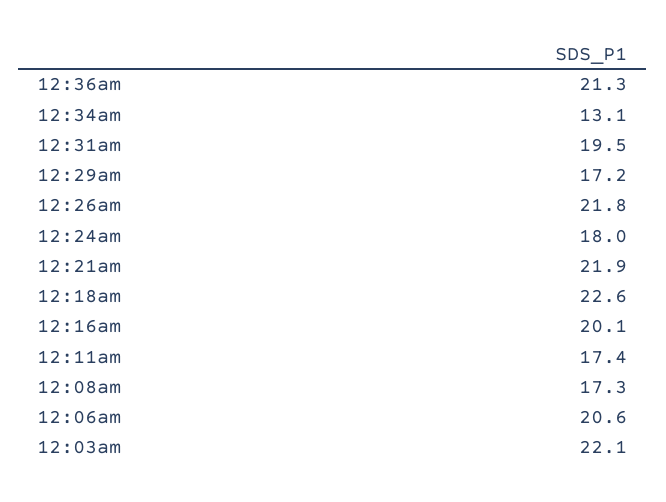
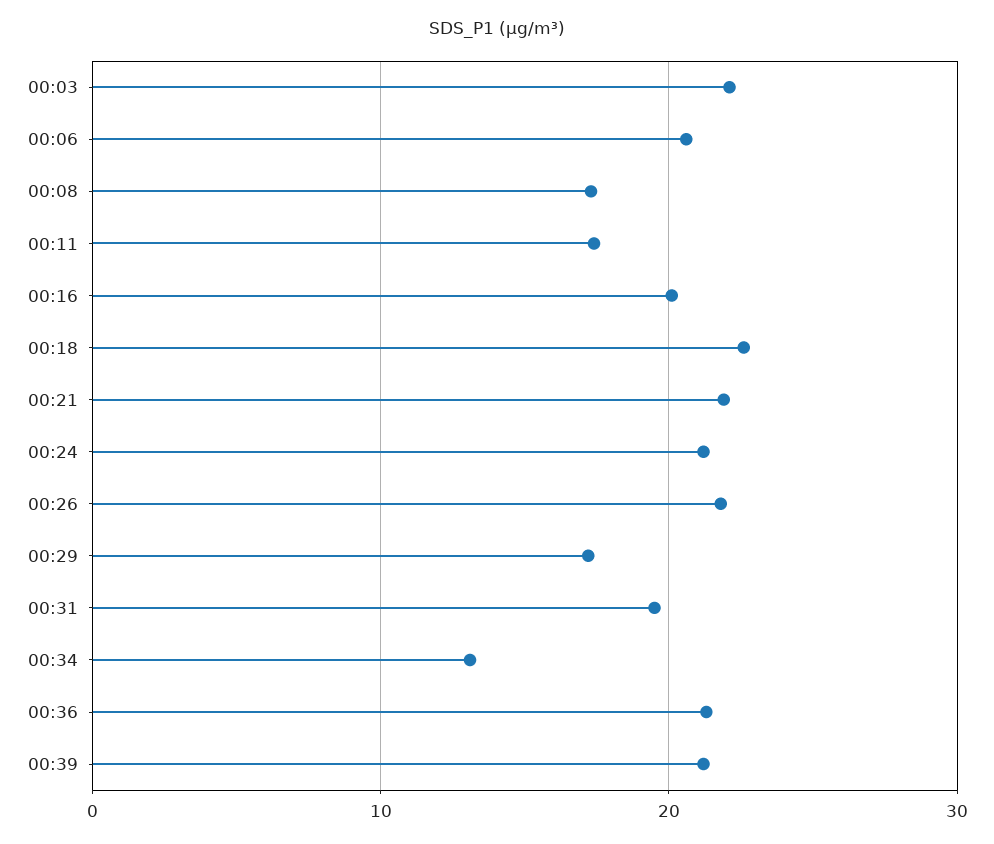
12:24am: 18 -> 21
00:39: none -> 21

